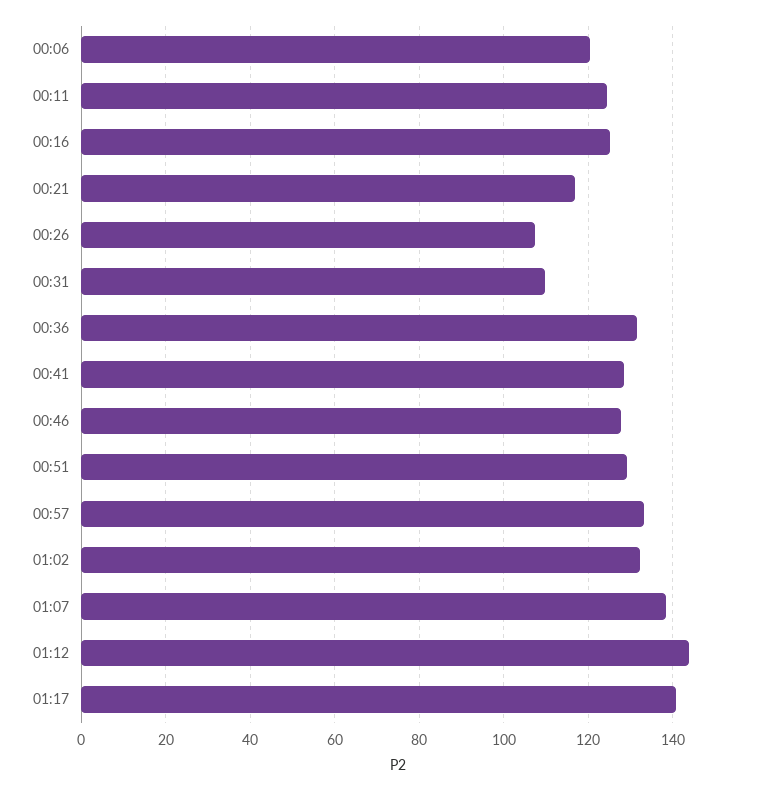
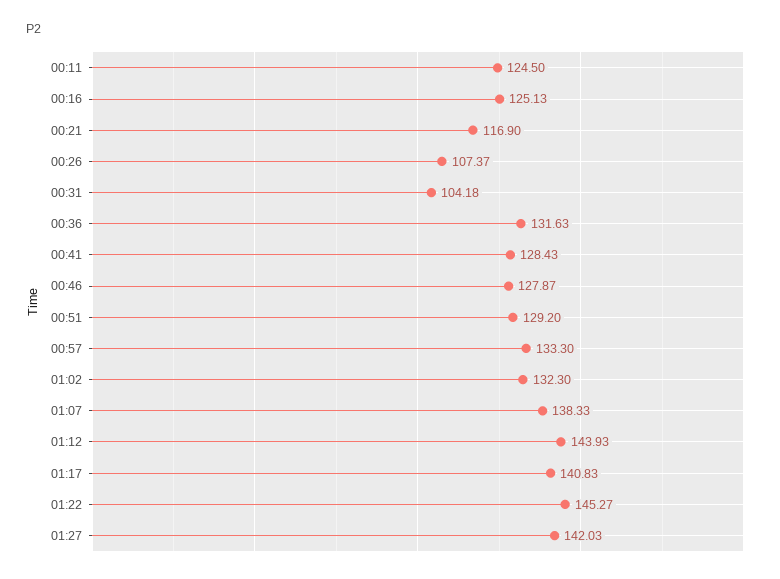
00:06: 120 -> none
00:31: 110 -> 104.18
01:22: none -> 145.27
01:27: none -> 142.03

